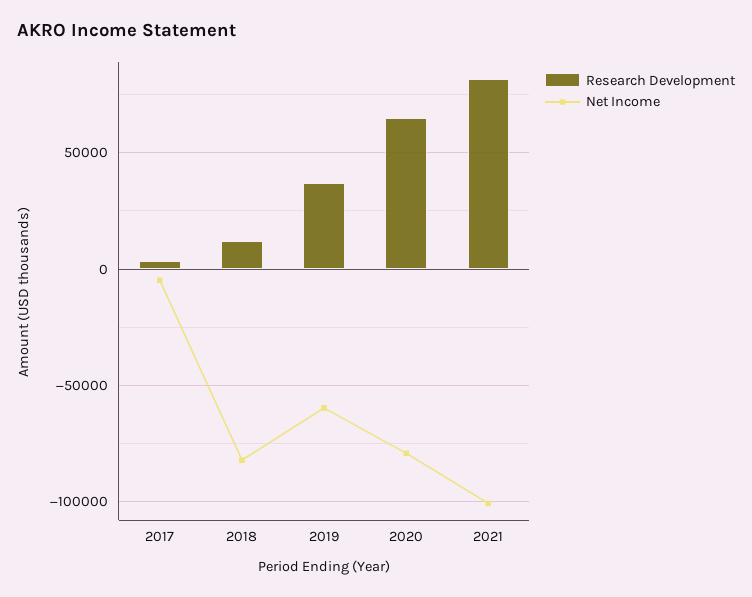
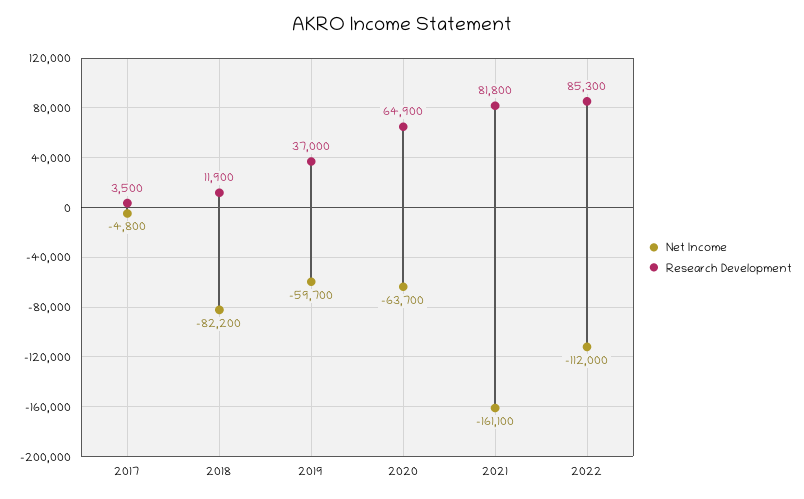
Net Income, 2020: -80000 -> -63700
Net Income, 2021: -100000 -> -161100
Net Income, 2022: none -> -112000
Research Development, 2022: none -> 85300

